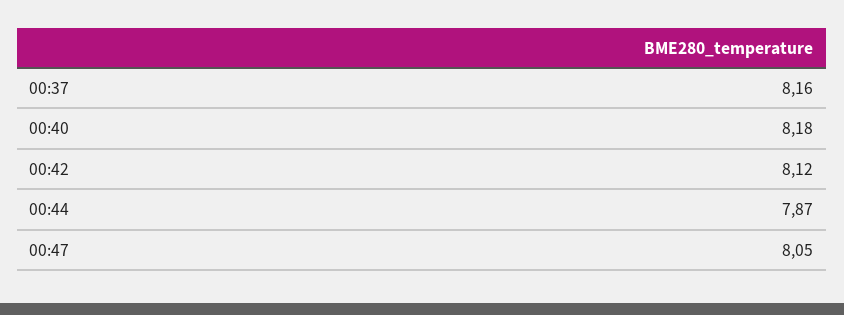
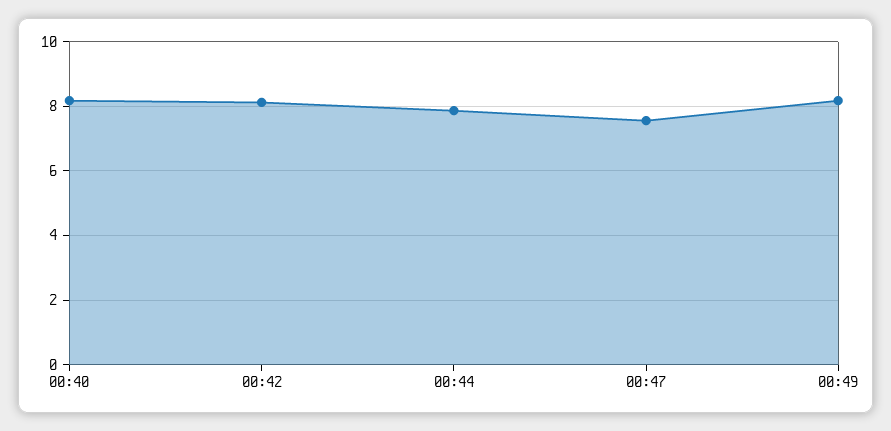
00:37: 8.16 -> none
00:47: 8.05 -> 7.6
00:49: none -> 8.2

